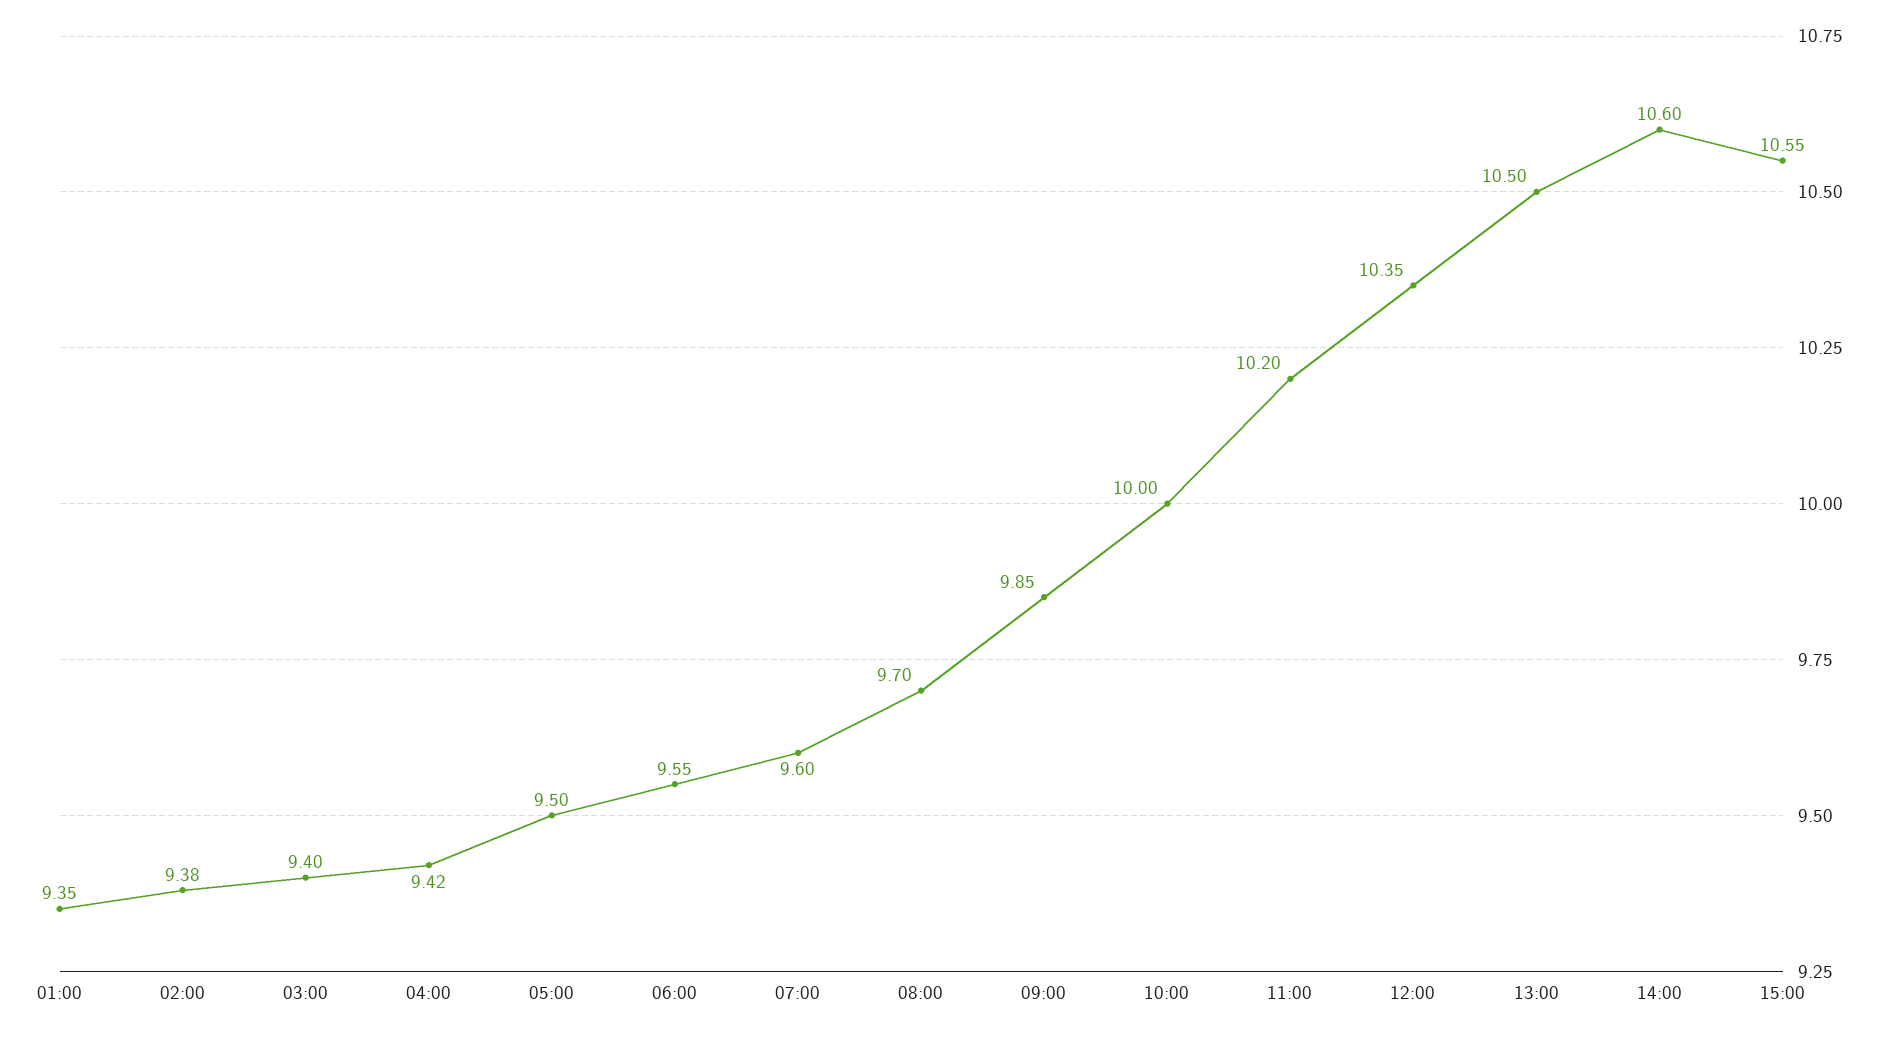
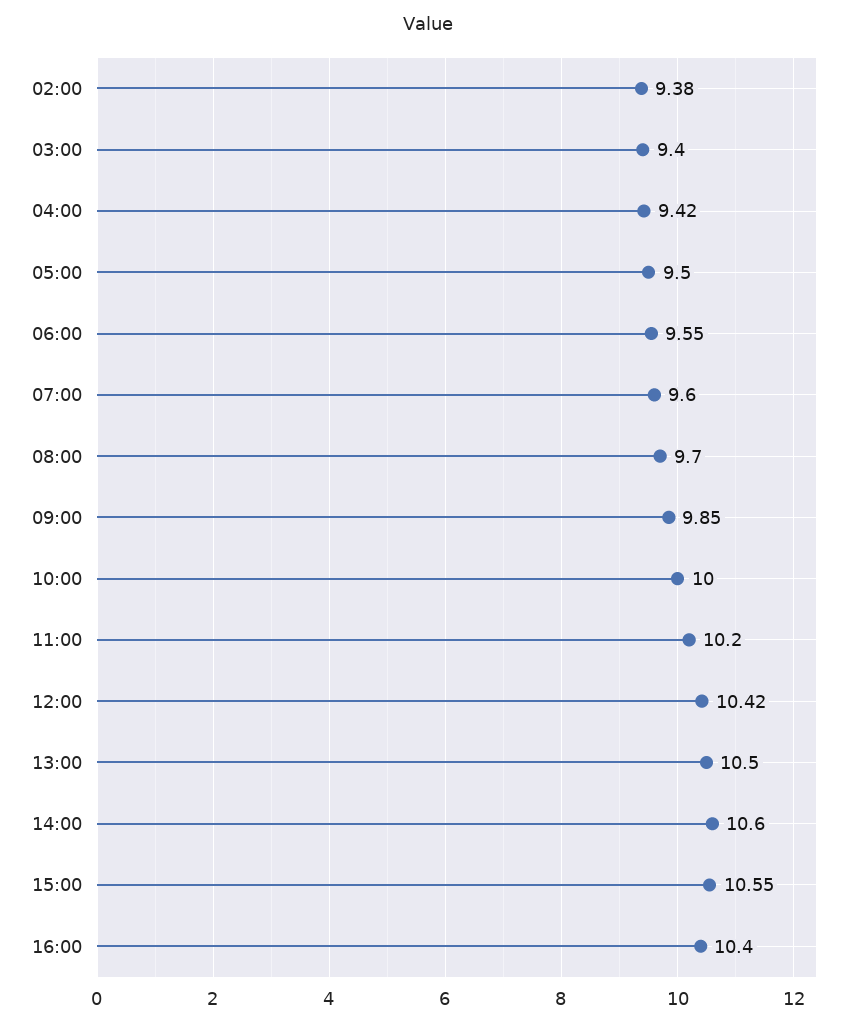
01:00: 9.35 -> none
12:00: 10.35 -> 10.42
16:00: none -> 10.4

